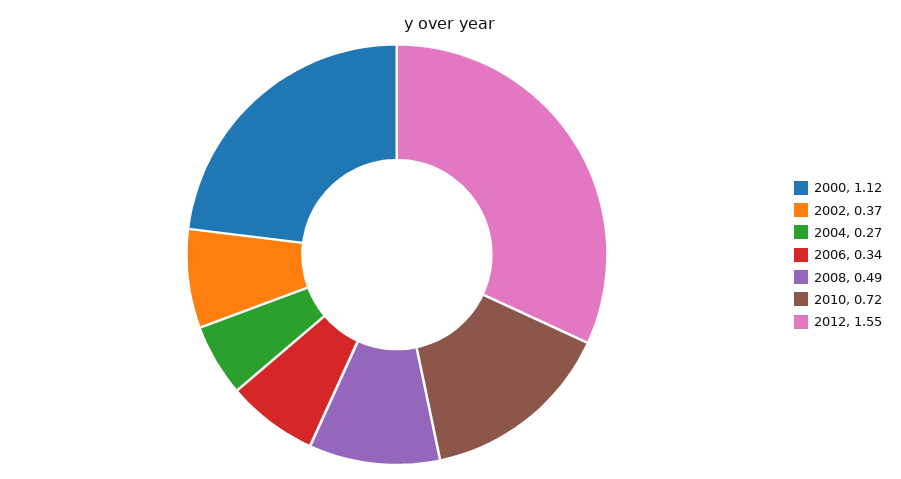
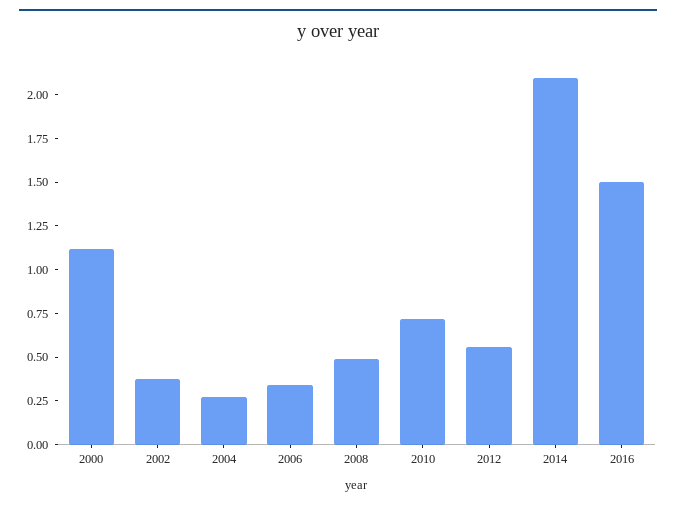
2012: 1.55 -> 0.55
2014: none -> 2.1
2016: none -> 1.5

